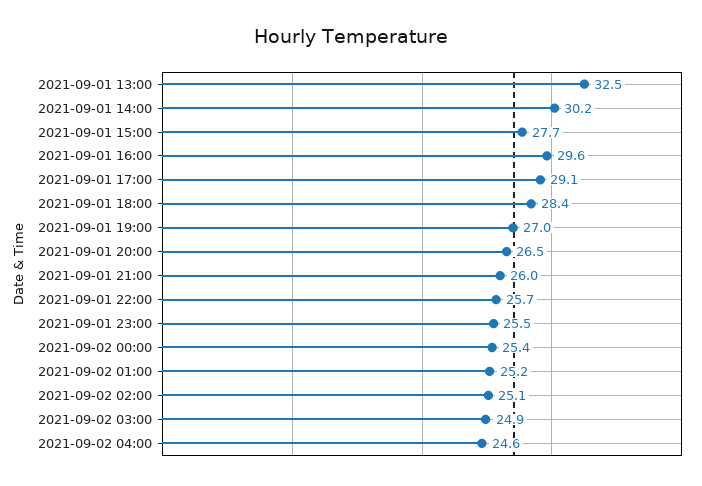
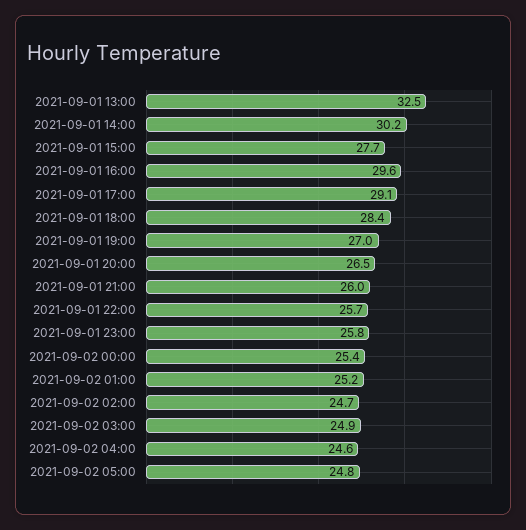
2021-09-01 23:00: 25.5 -> 25.8
2021-09-02 02:00: 25.1 -> 24.7
2021-09-02 05:00: none -> 24.8

